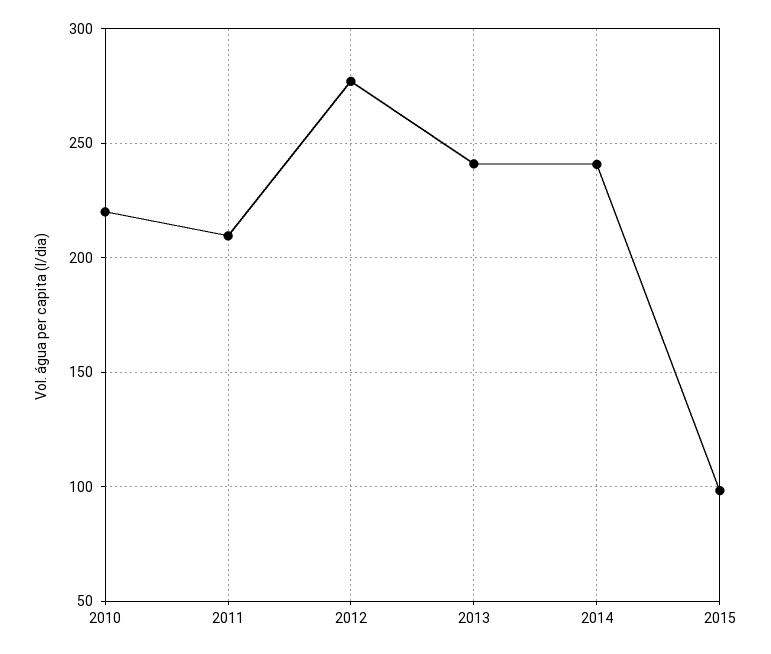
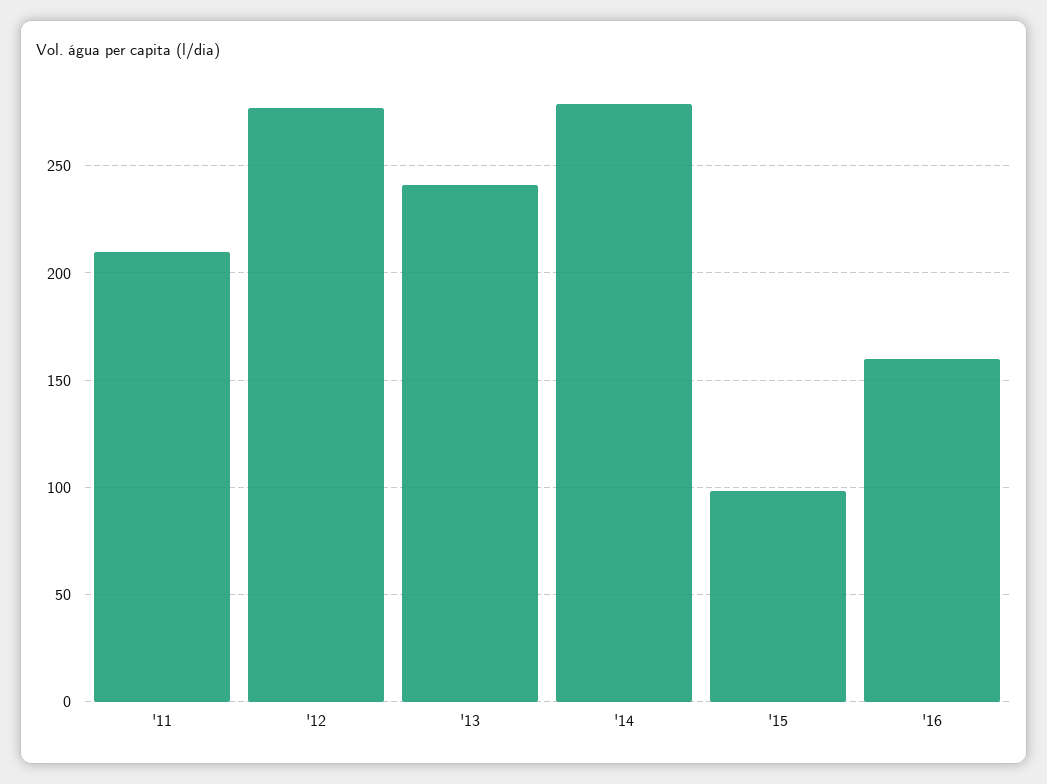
2010: 220 -> none
2014: 240 -> 280
'16: none -> 160

